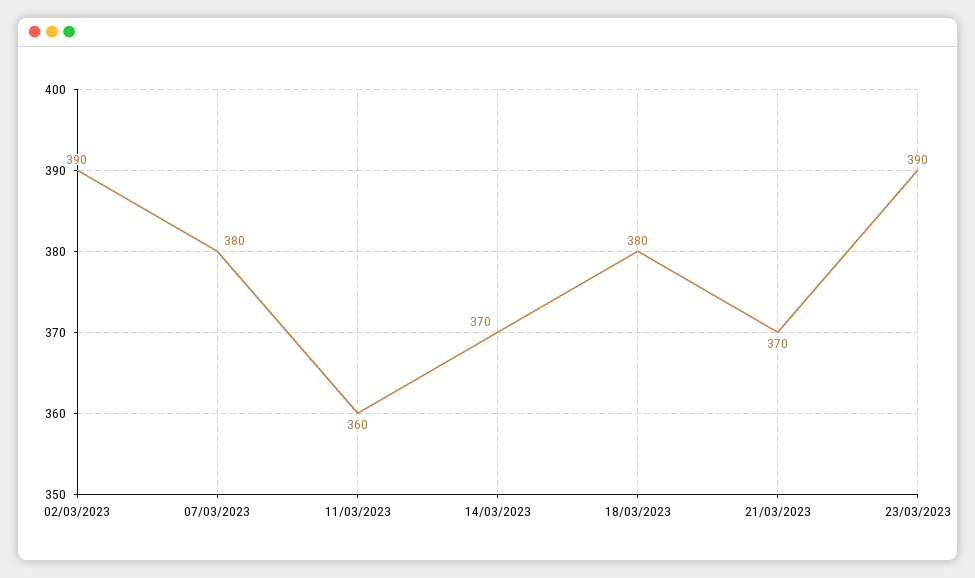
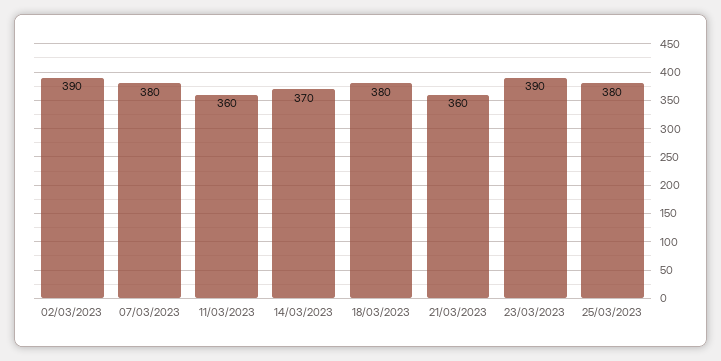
21/03/2023: 370 -> 360
25/03/2023: none -> 380

